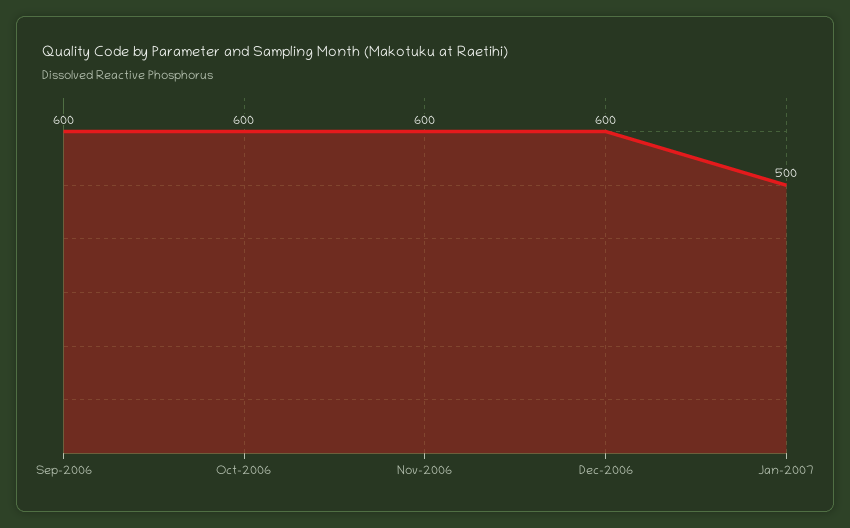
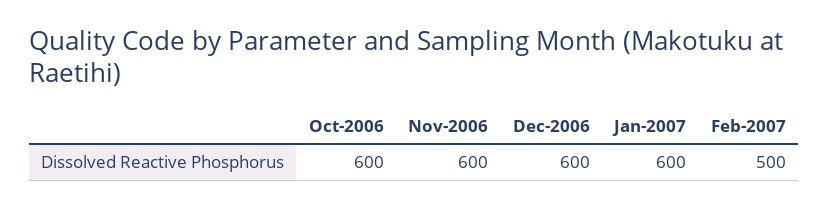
Sep-2006: 600 -> none
Jan-2007: 500 -> 600
Feb-2007: none -> 500

